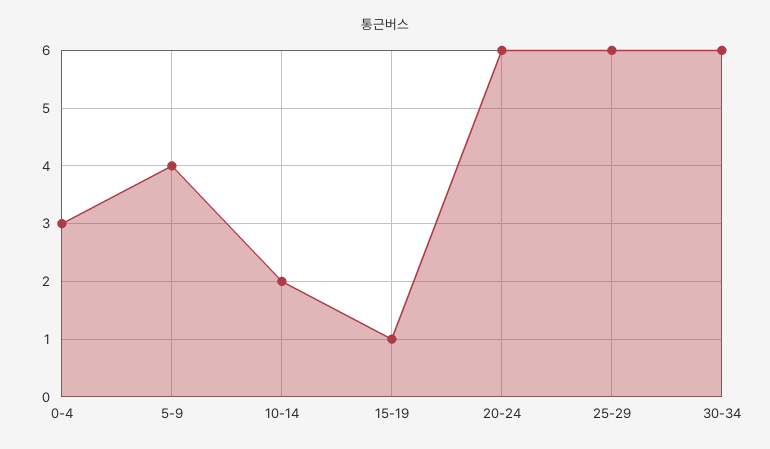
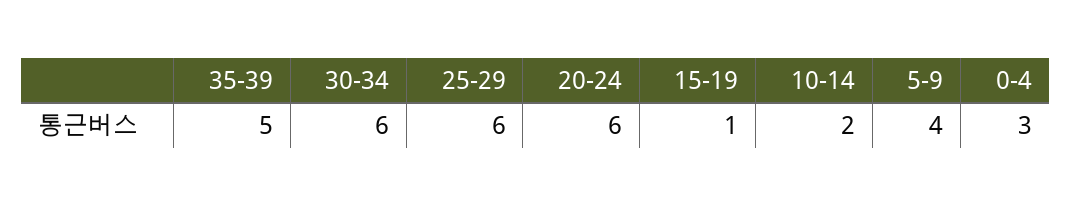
35-39: none -> 5

